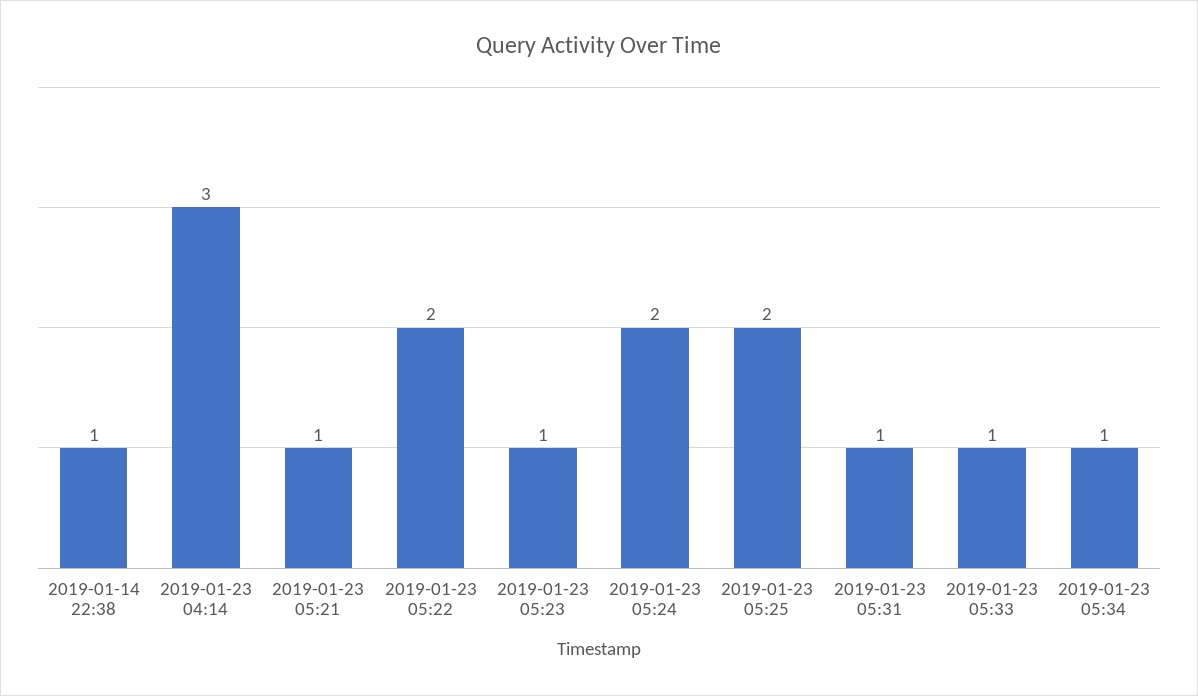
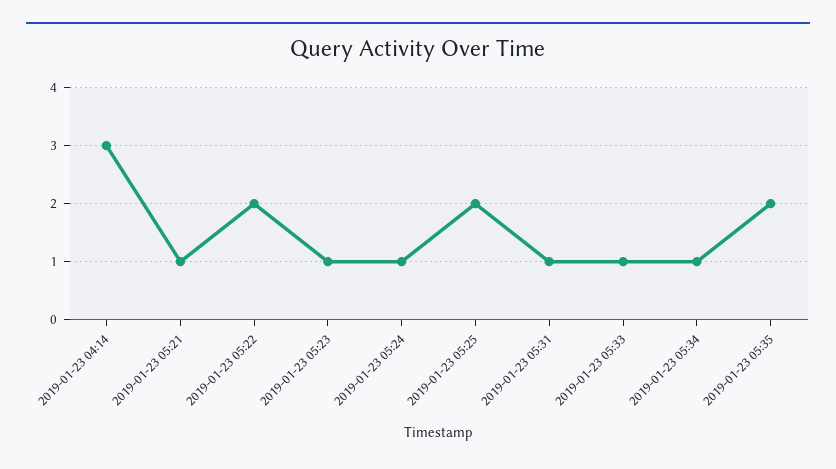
2019-01-14 22:38: 1 -> none
2019-01-23 05:24: 2 -> 1
2019-01-23 05:35: none -> 2

